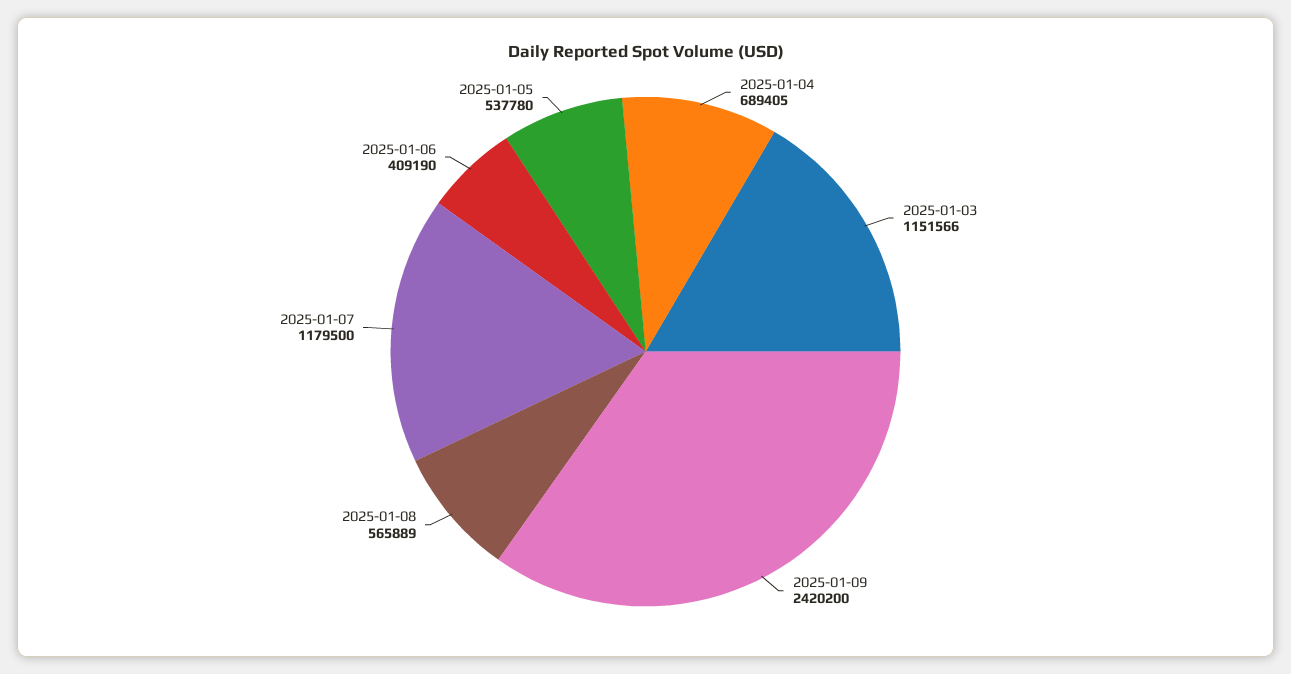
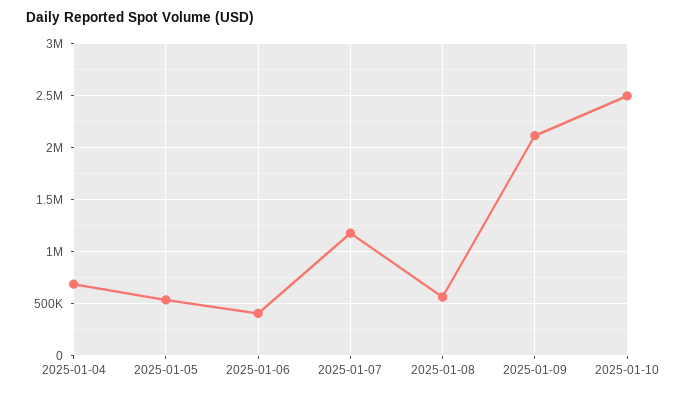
2025-01-03: 1151566 -> none
2025-01-09: 2420200 -> 2100000
2025-01-10: none -> 2500000

